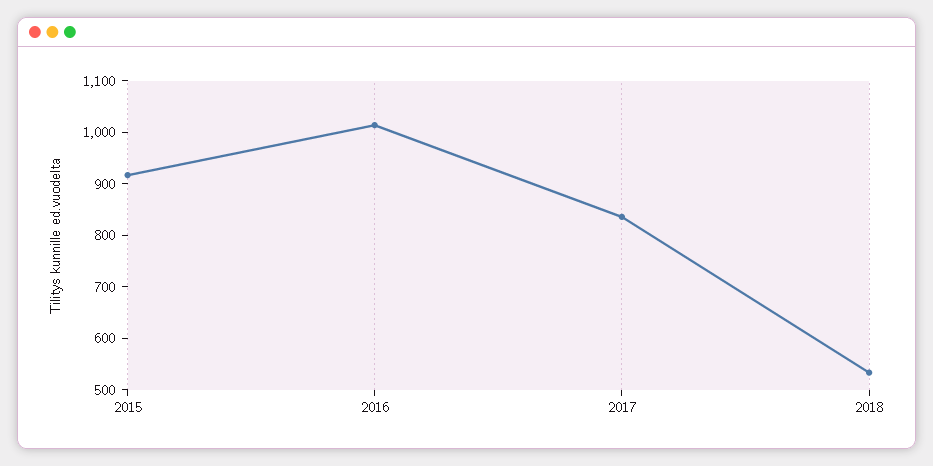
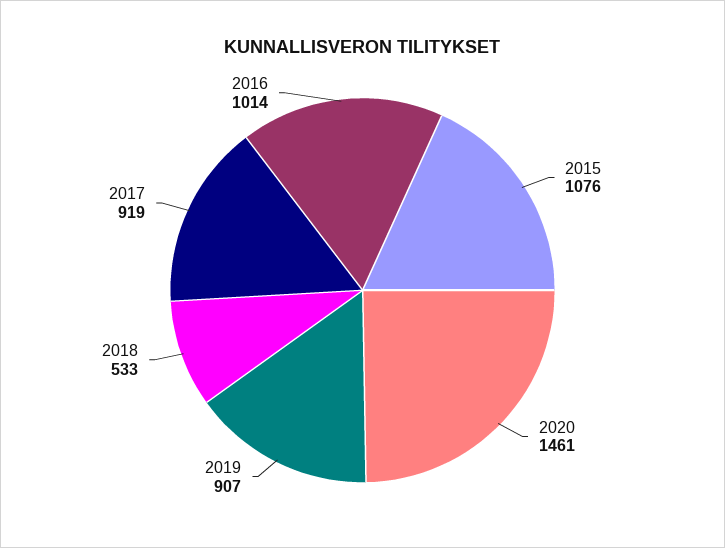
2015: 920 -> 1076
2017: 840 -> 919
2020: none -> 1461
2019: none -> 907

